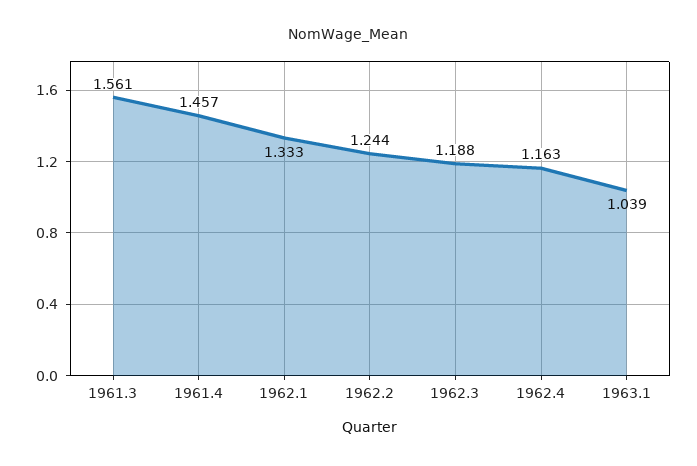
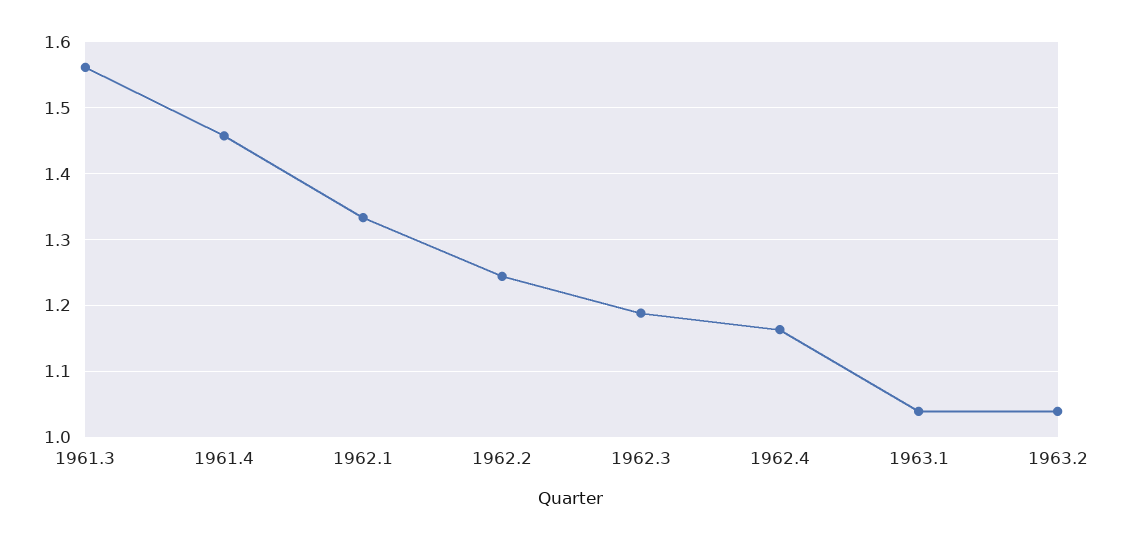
1963.2: none -> 1.04

